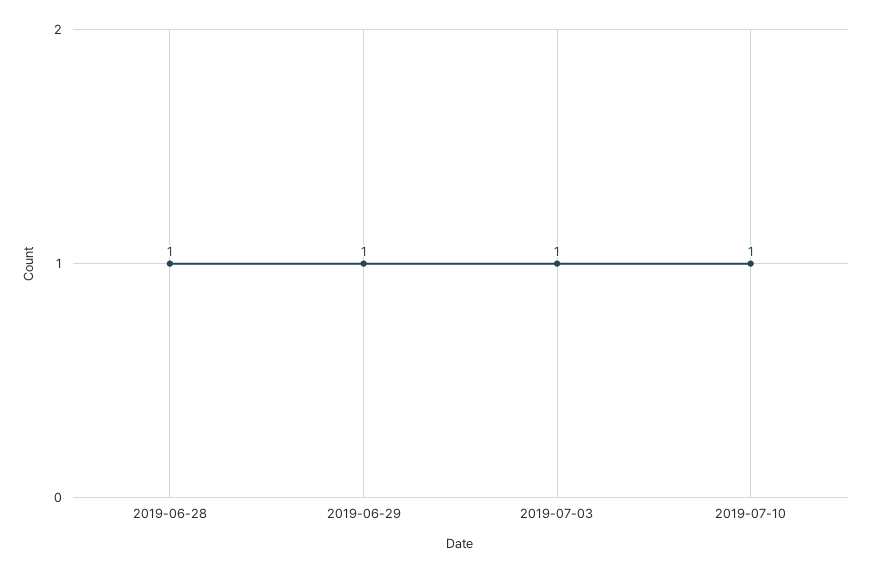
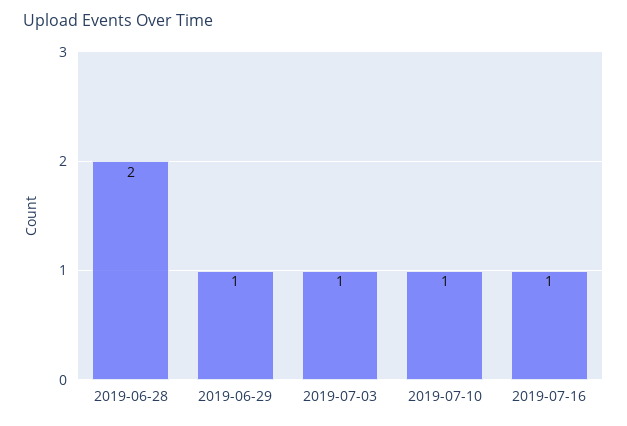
2019-06-28: 1 -> 2
2019-07-16: none -> 1

